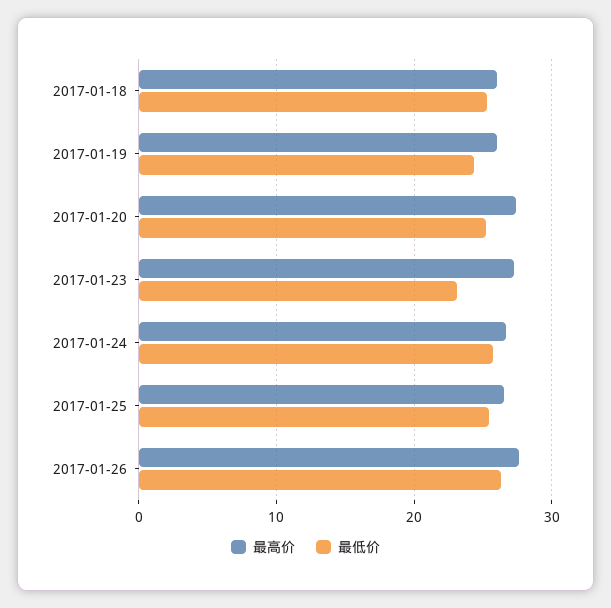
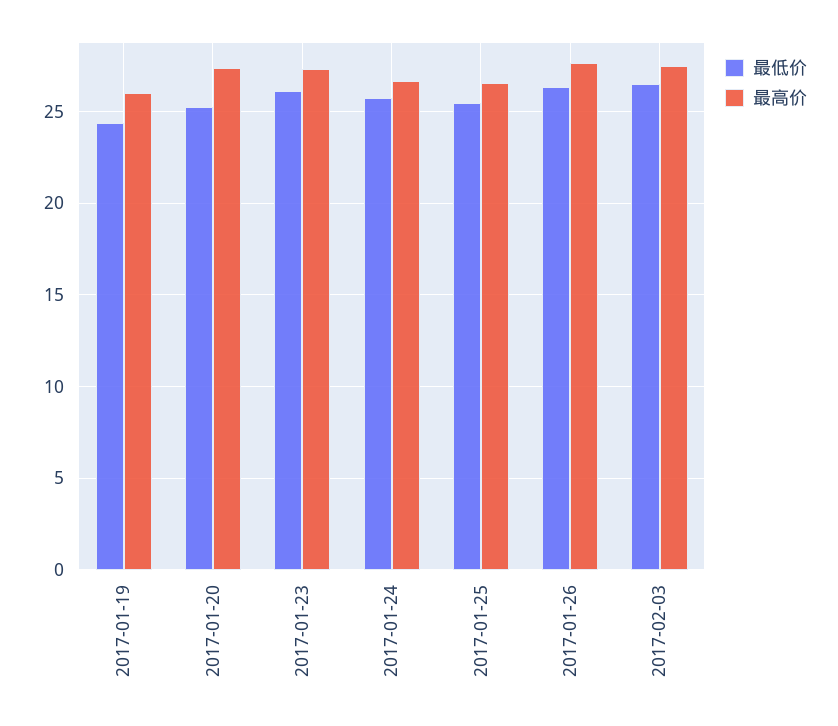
最高价, 2017-01-18: 26 -> none
最低价, 2017-01-18: 25 -> none
最低价, 2017-01-23: 23 -> 26
最低价, 2017-02-03: none -> 26.5
最高价, 2017-02-03: none -> 27.5

